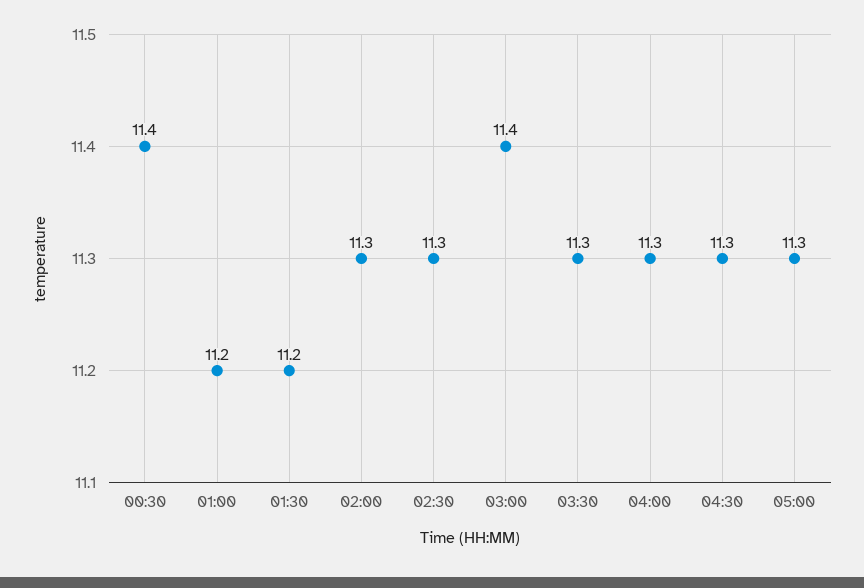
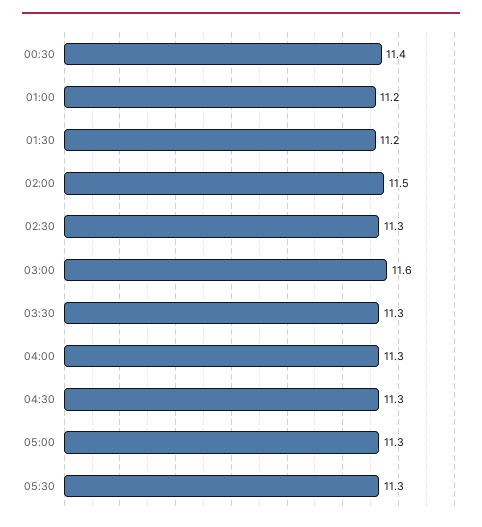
02:00: 11.3 -> 11.5
03:00: 11.4 -> 11.6
05:30: none -> 11.3

